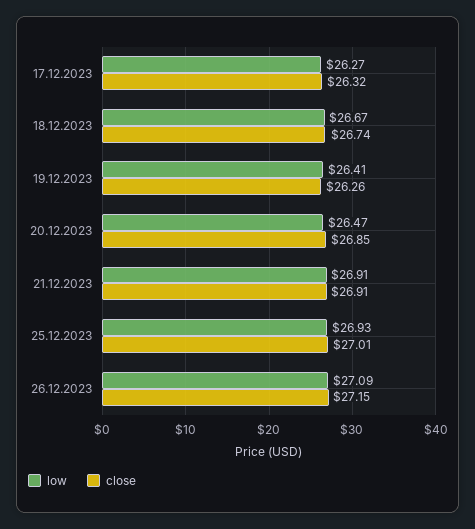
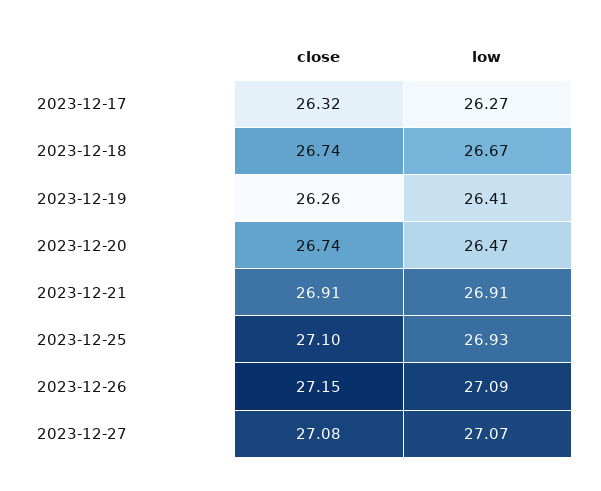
close, 20.12.2023: 26.85 -> 26.74
close, 25.12.2023: 27.01 -> 27.1
close, 2023-12-27: none -> 27.08
low, 2023-12-27: none -> 27.07

